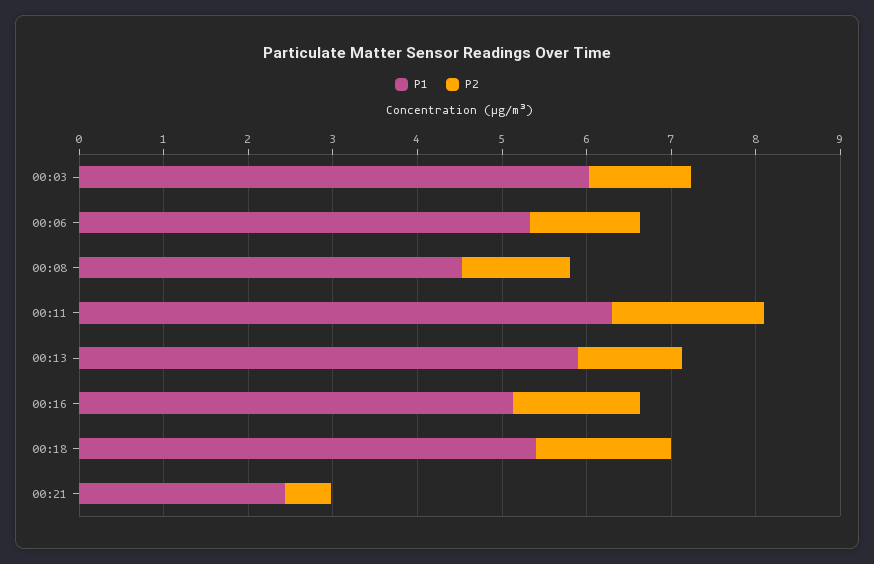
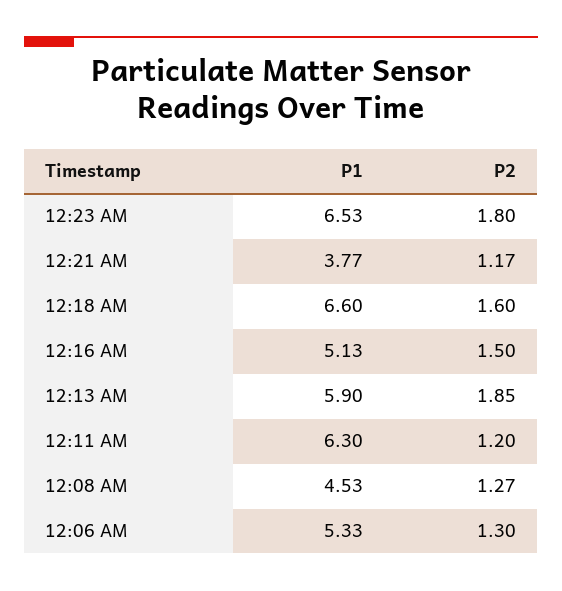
P1, 00:03: 6 -> none
P2, 00:03: 1.2 -> none
P2, 00:11: 1.8 -> 1.2
P2, 00:13: 1.2 -> 1.85
P1, 00:18: 5.4 -> 6.6
P1, 00:21: 2.4 -> 3.77
P2, 00:21: 0.6 -> 1.17
P1, 12:23 AM: none -> 6.53
P2, 12:23 AM: none -> 1.8

